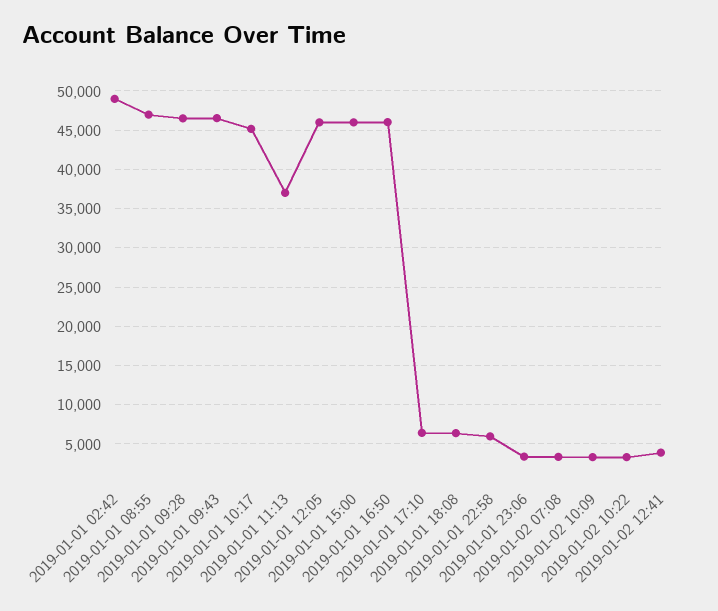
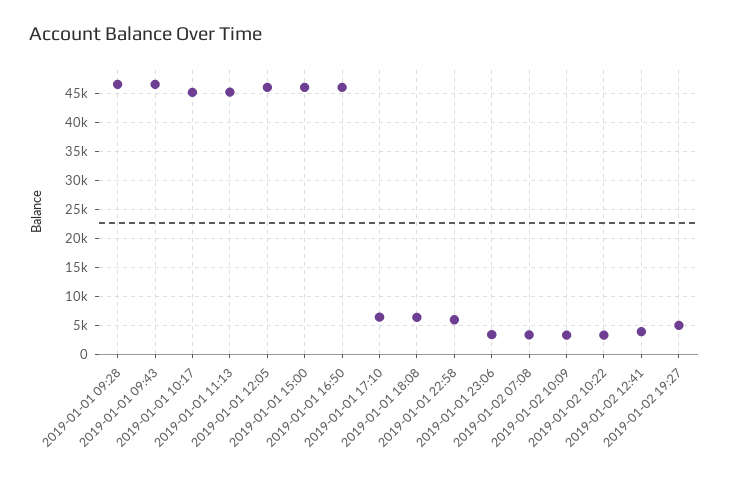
2019-01-01 02:42: 49000 -> none
2019-01-01 08:55: 47000 -> none
2019-01-01 11:13: 37000 -> 45000
2019-01-02 19:27: none -> 5000

